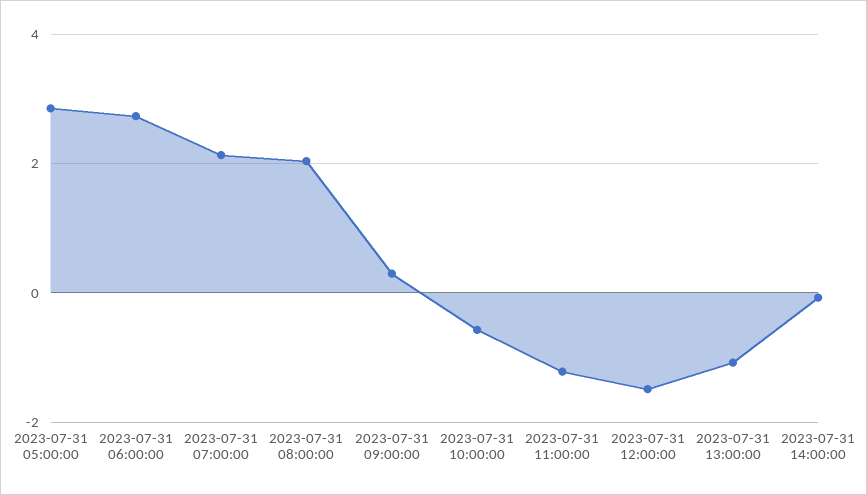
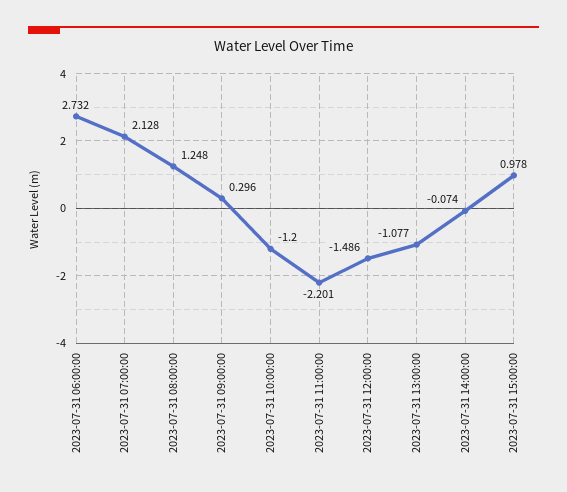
2023-07-31 05:00:00: 2.8 -> none
2023-07-31 08:00:00: 2 -> 1.248
2023-07-31 10:00:00: -0.6 -> -1.2
2023-07-31 11:00:00: -1.2 -> -2.201
2023-07-31 15:00:00: none -> 0.978

